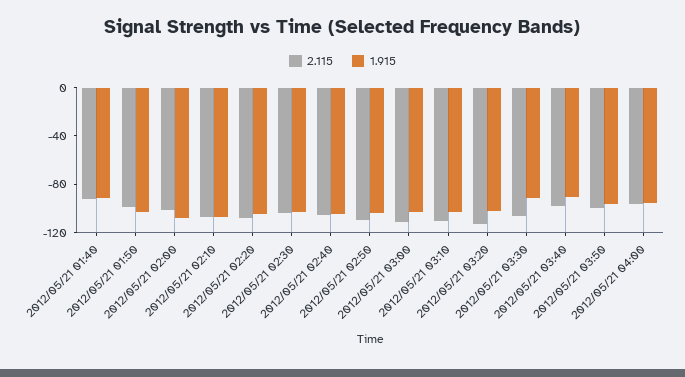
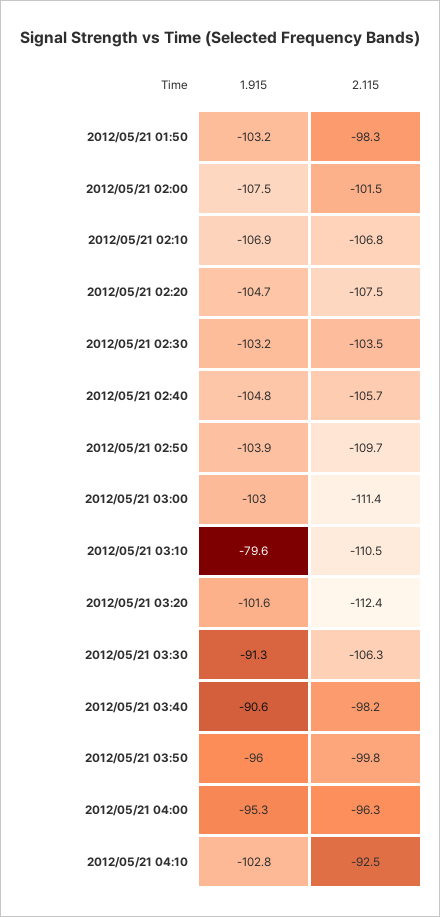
2.115, 2012/05/21 01:40: -90 -> none
1.915, 2012/05/21 01:40: -90 -> none
1.915, 2012/05/21 03:10: -100 -> -79.6
1.915, 2012/05/21 04:10: none -> -102.8
2.115, 2012/05/21 04:10: none -> -92.5

